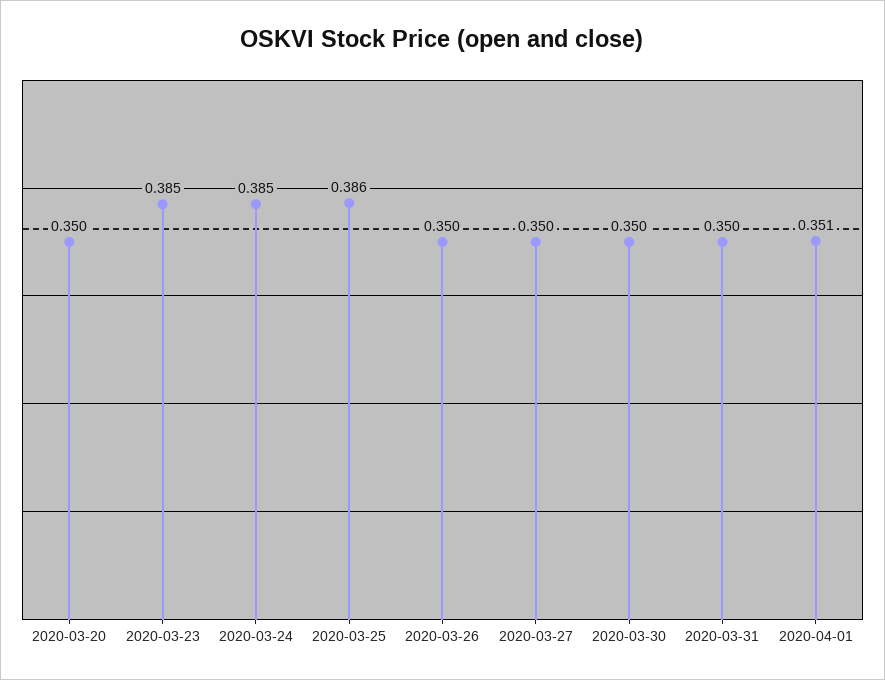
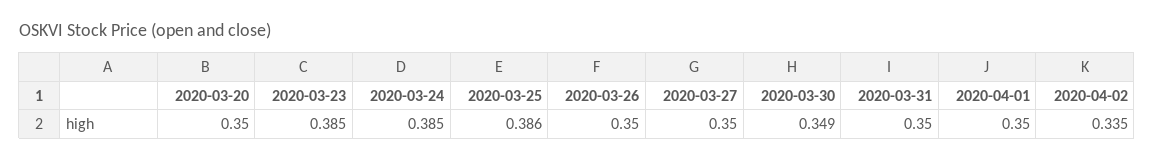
2020-03-30: 0.35 -> 0.349
2020-04-01: 0.351 -> 0.35
2020-04-02: none -> 0.335

